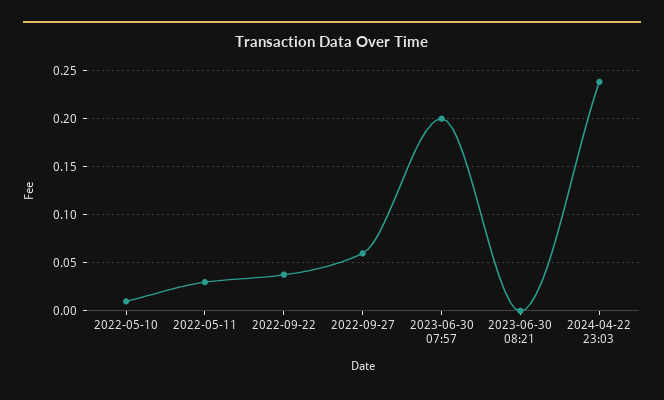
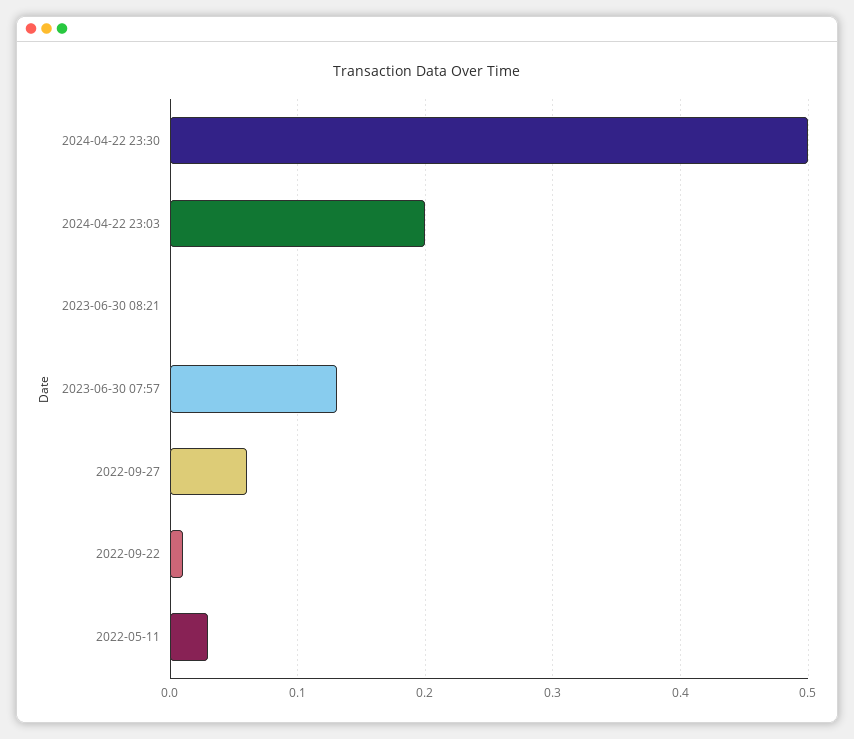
2022-05-10: 0.01 -> none
2022-09-22: 0.04 -> 0.01
2023-06-30 07:57: 0.2 -> 0.13
2024-04-22 23:03: 0.24 -> 0.2
2024-04-22 23:30: none -> 0.5

